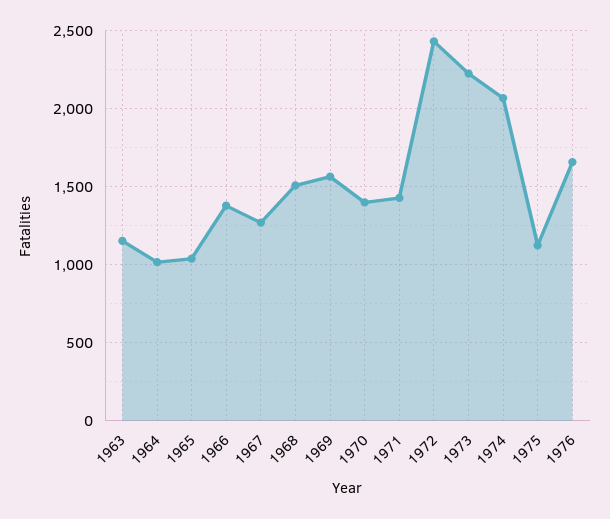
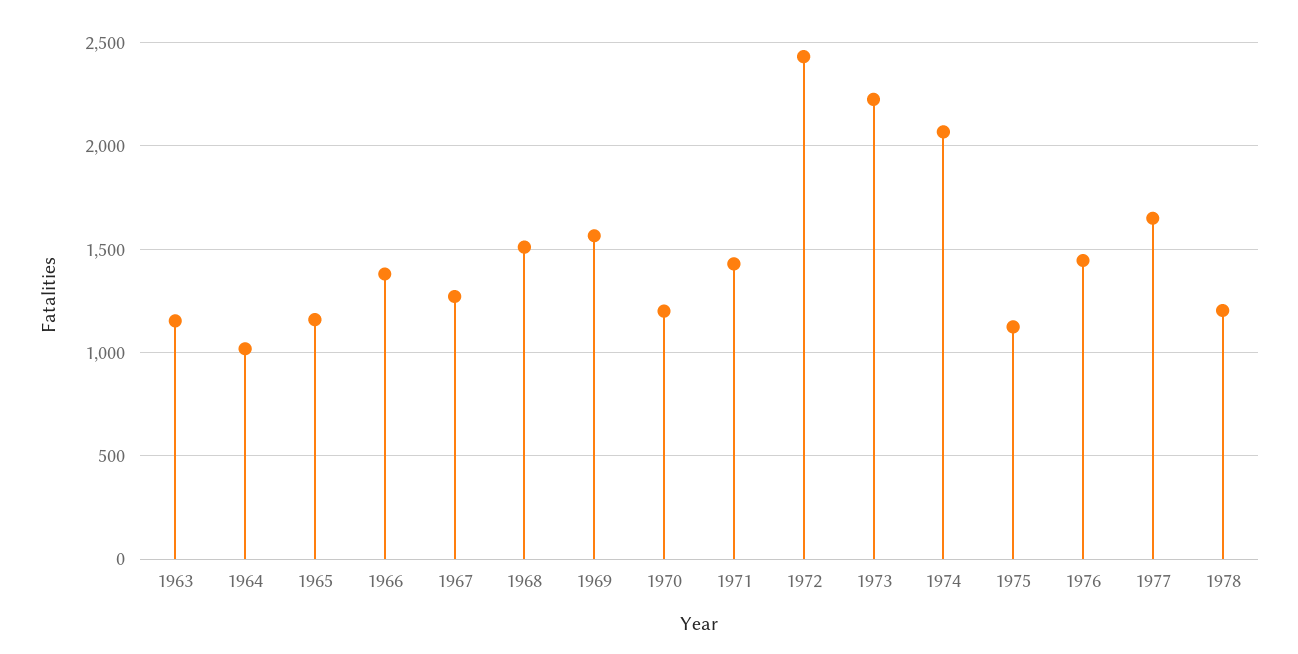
1965: 1050 -> 1150
1970: 1400 -> 1200
1976: 1650 -> 1450
1977: none -> 1650
1978: none -> 1200

